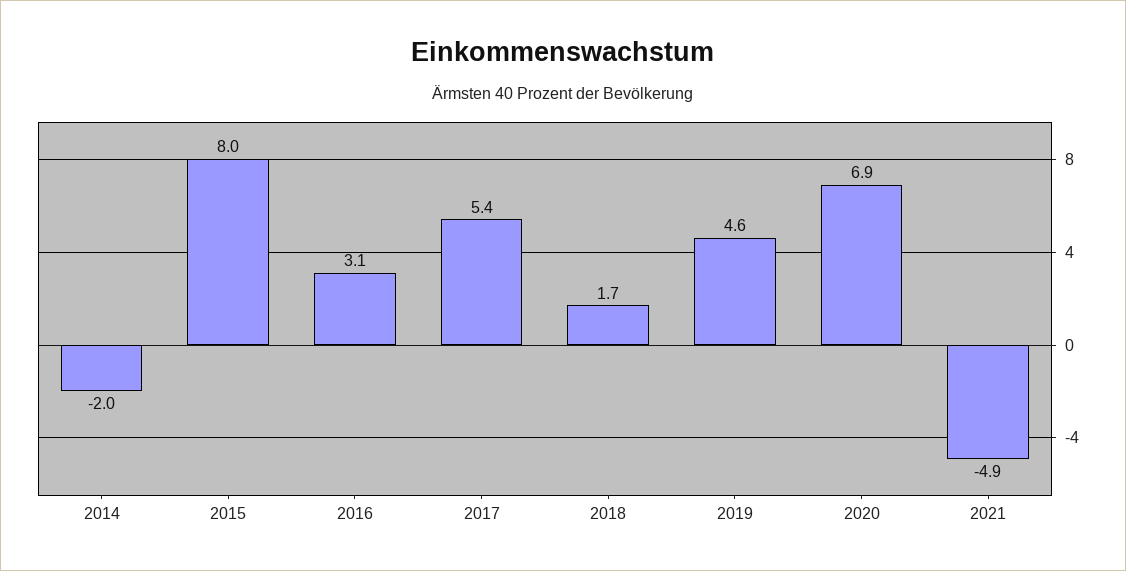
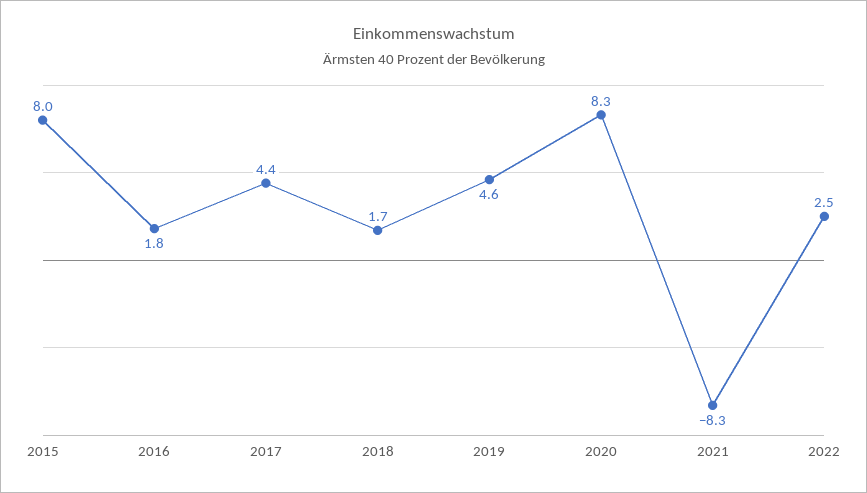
2014: -2 -> none
2016: 3.1 -> 1.8
2017: 5.4 -> 4.4
2020: 6.9 -> 8.3
2021: -4.9 -> -8.3
2022: none -> 2.5

